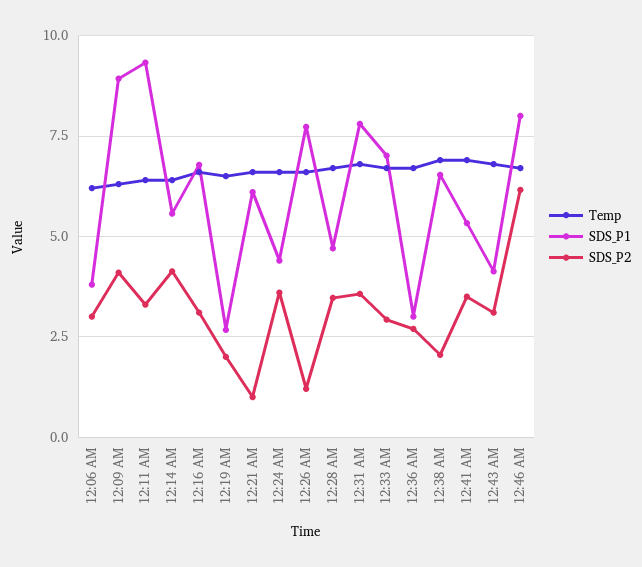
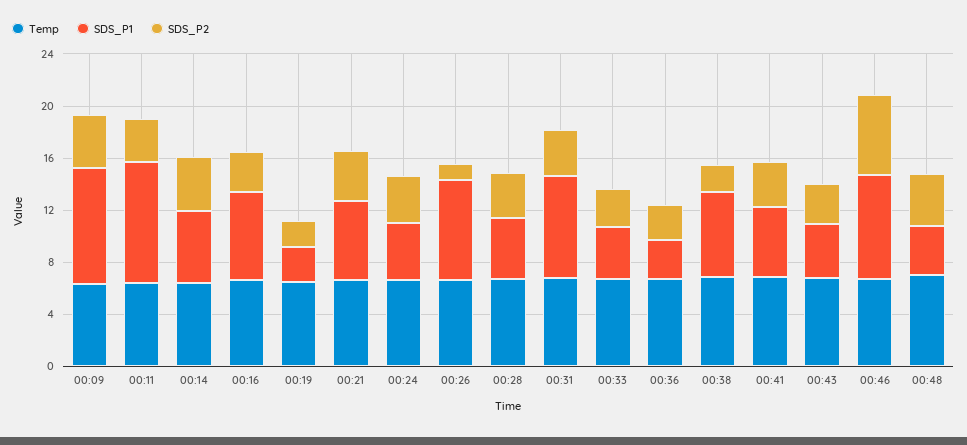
Temp, 12:06 AM: 6.25 -> none
SDS_P1, 12:06 AM: 3.75 -> none
SDS_P2, 12:06 AM: 3 -> none
SDS_P2, 12:21 AM: 1 -> 4
SDS_P1, 12:33 AM: 7 -> 4
Temp, 00:48: none -> 7
SDS_P1, 00:48: none -> 4
SDS_P2, 00:48: none -> 4

